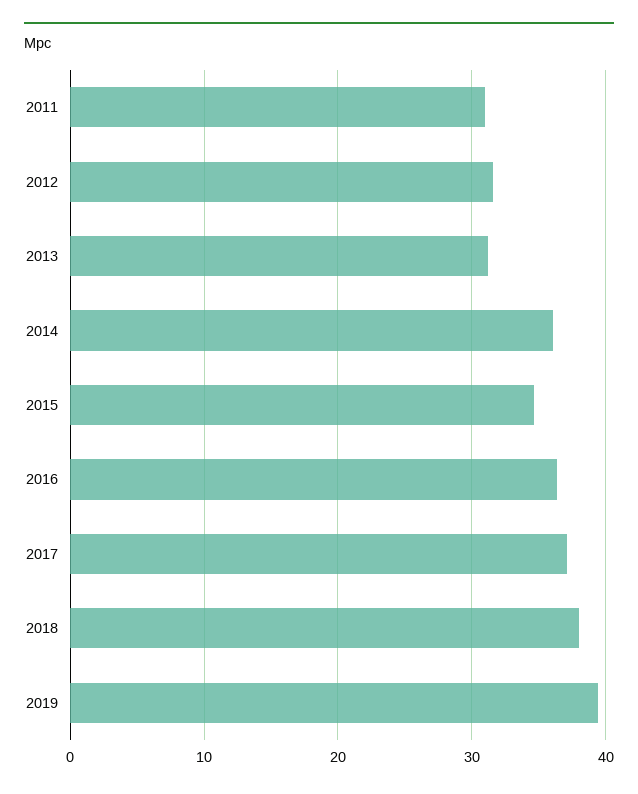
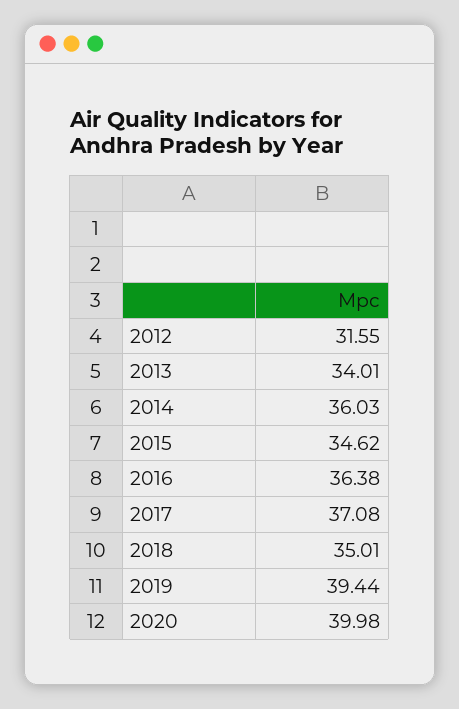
2011: 31 -> none
2013: 31 -> 34.01
2018: 38 -> 35.01
2020: none -> 39.98

